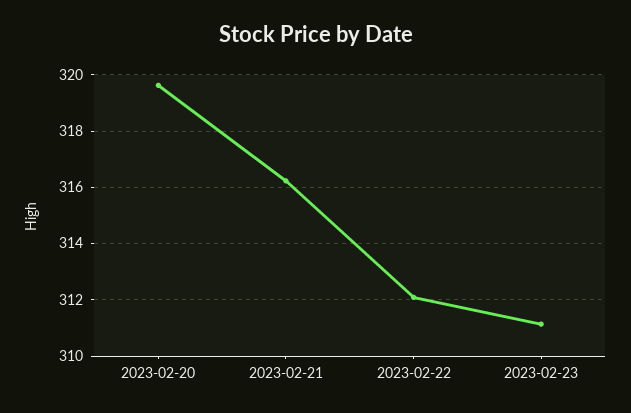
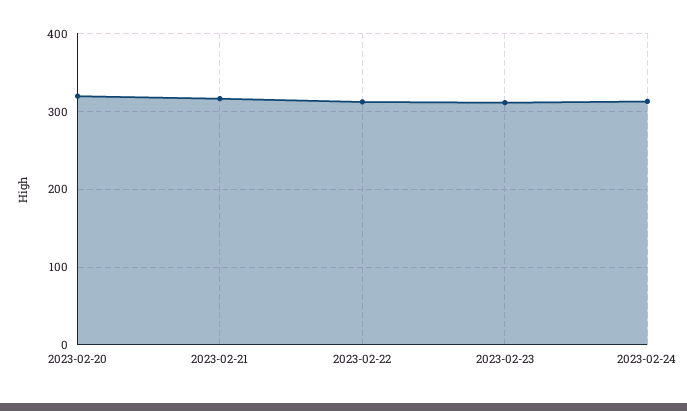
2023-02-24: none -> 310

